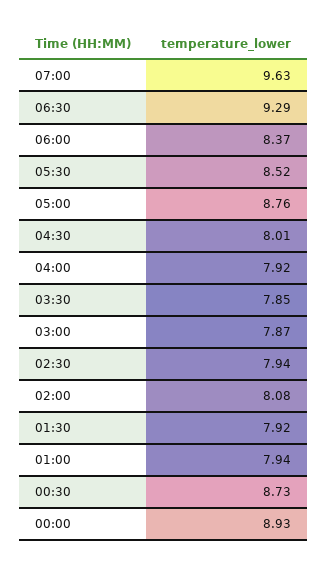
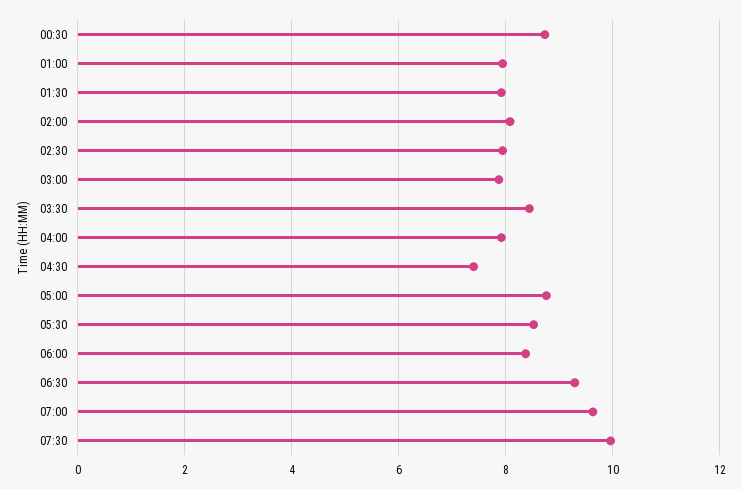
04:30: 8.01 -> 7.4
03:30: 7.85 -> 8.4
00:00: 8.93 -> none
07:30: none -> 10

